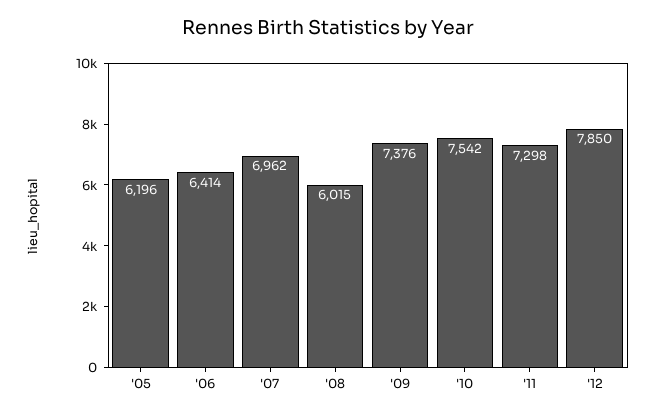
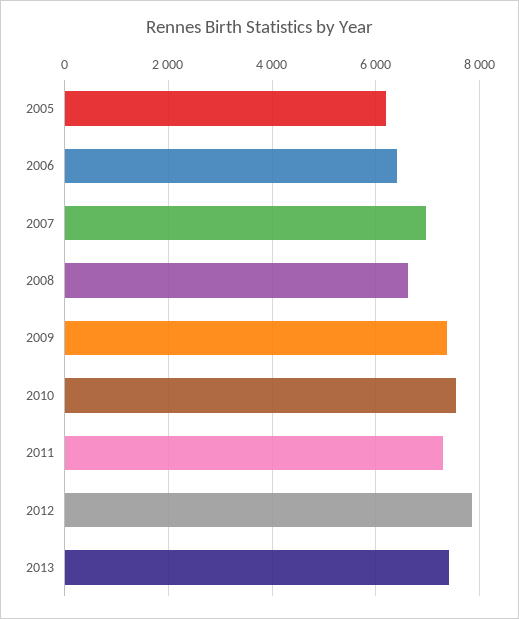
'08: 6015 -> 6600
2013: none -> 7400

